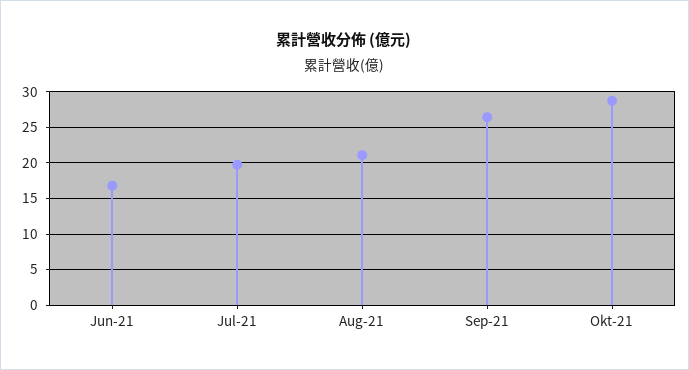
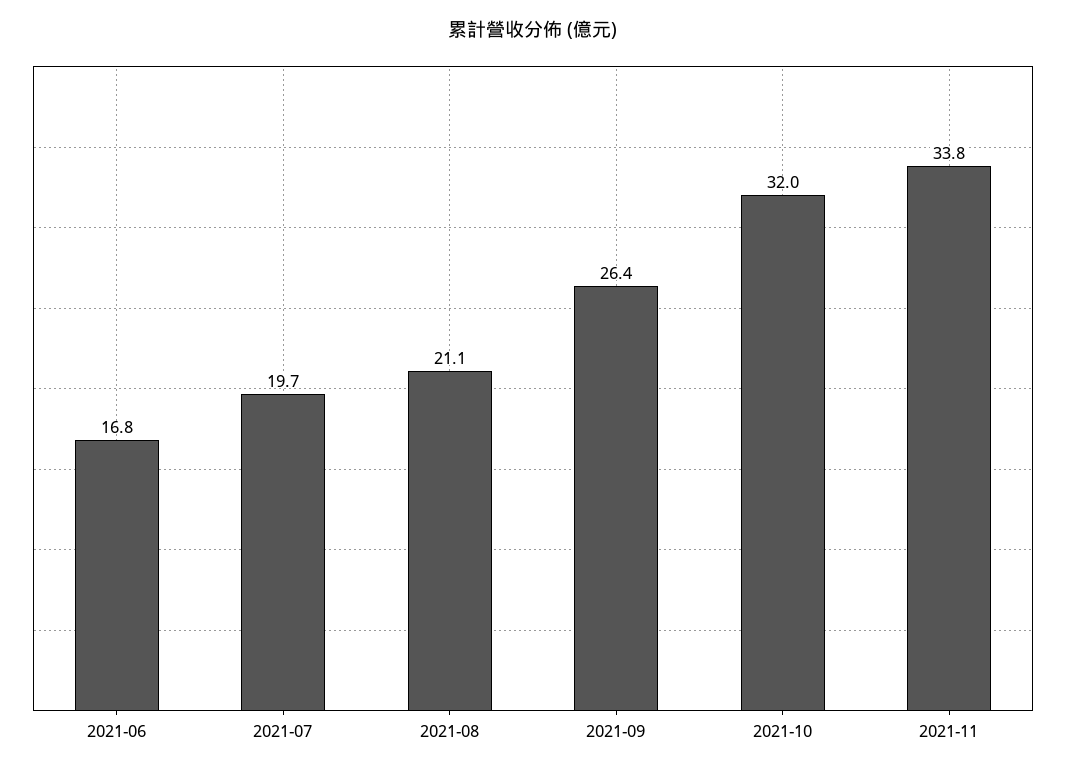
Okt-21: 29 -> 32
2021-11: none -> 33.8

